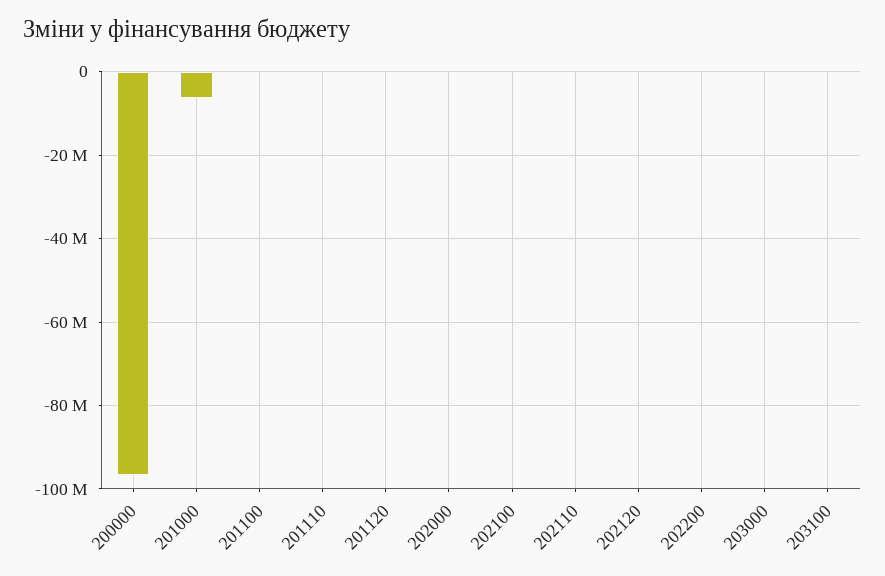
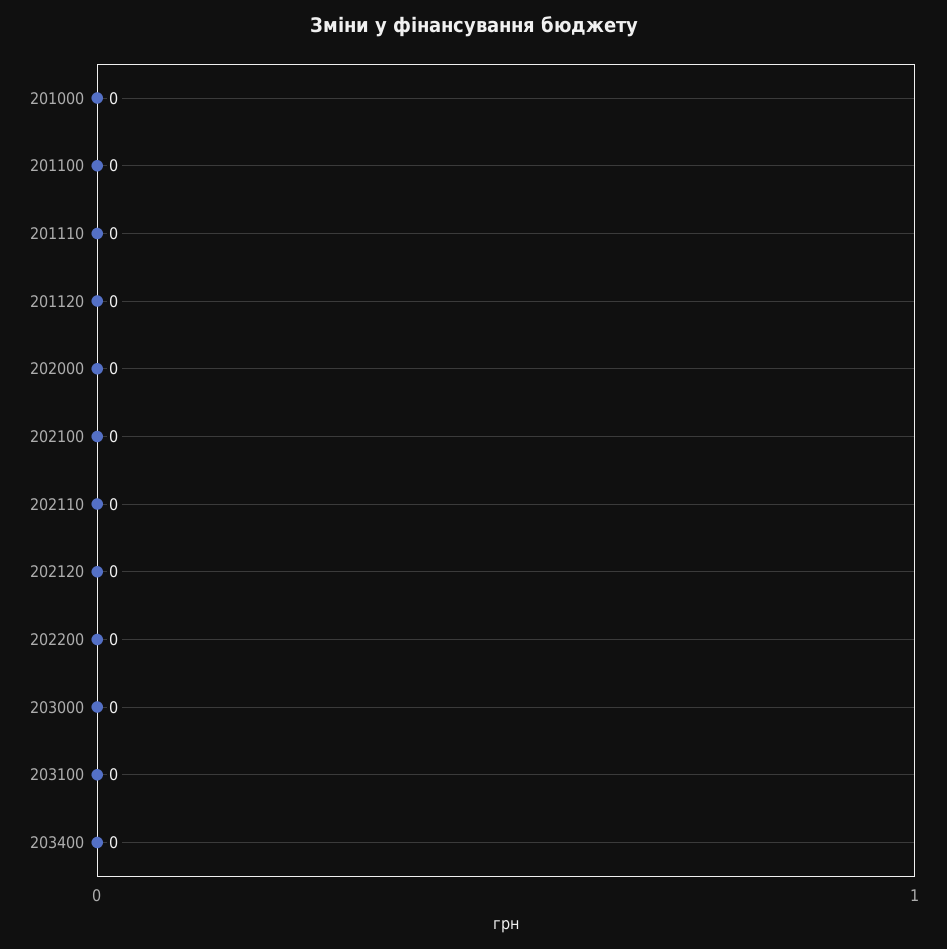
200000: -96000000 -> none
201000: -6000000 -> 0
203400: none -> 0

